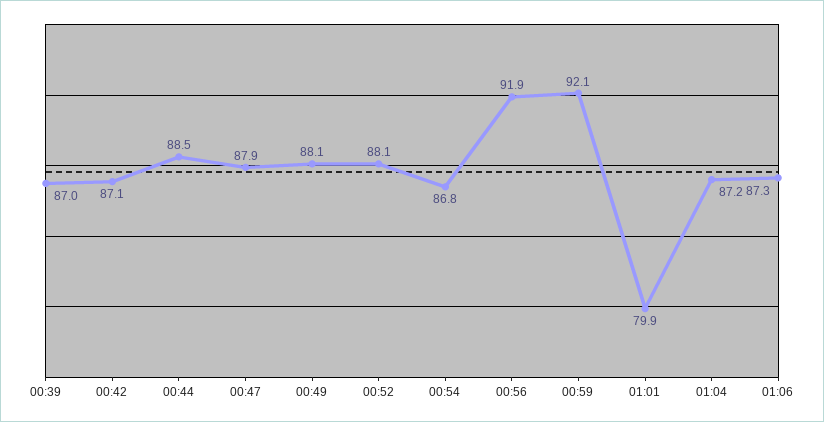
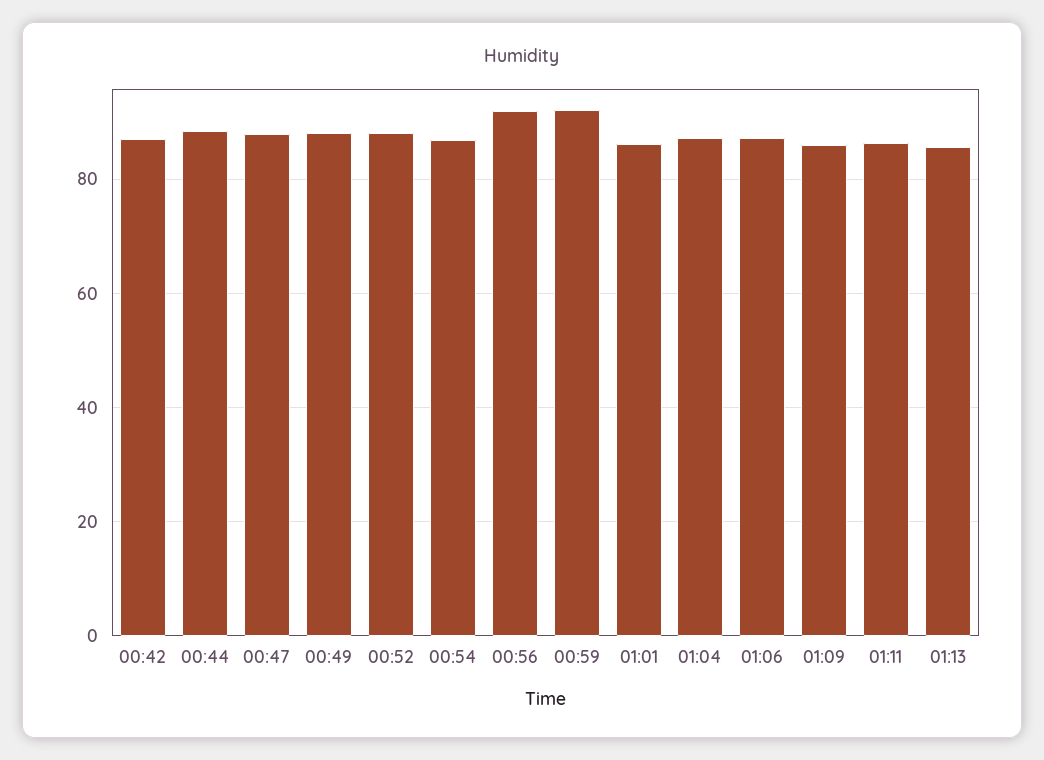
00:39: 87 -> none
01:01: 79.9 -> 86
01:09: none -> 86
01:11: none -> 86
01:13: none -> 86

